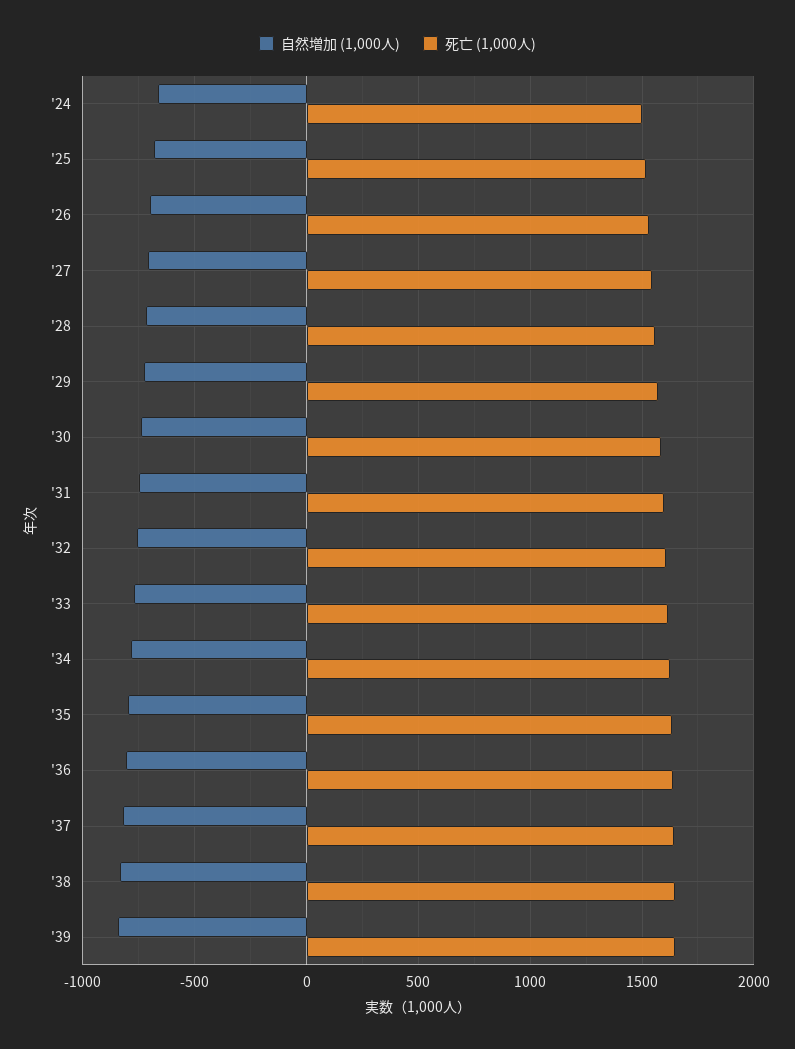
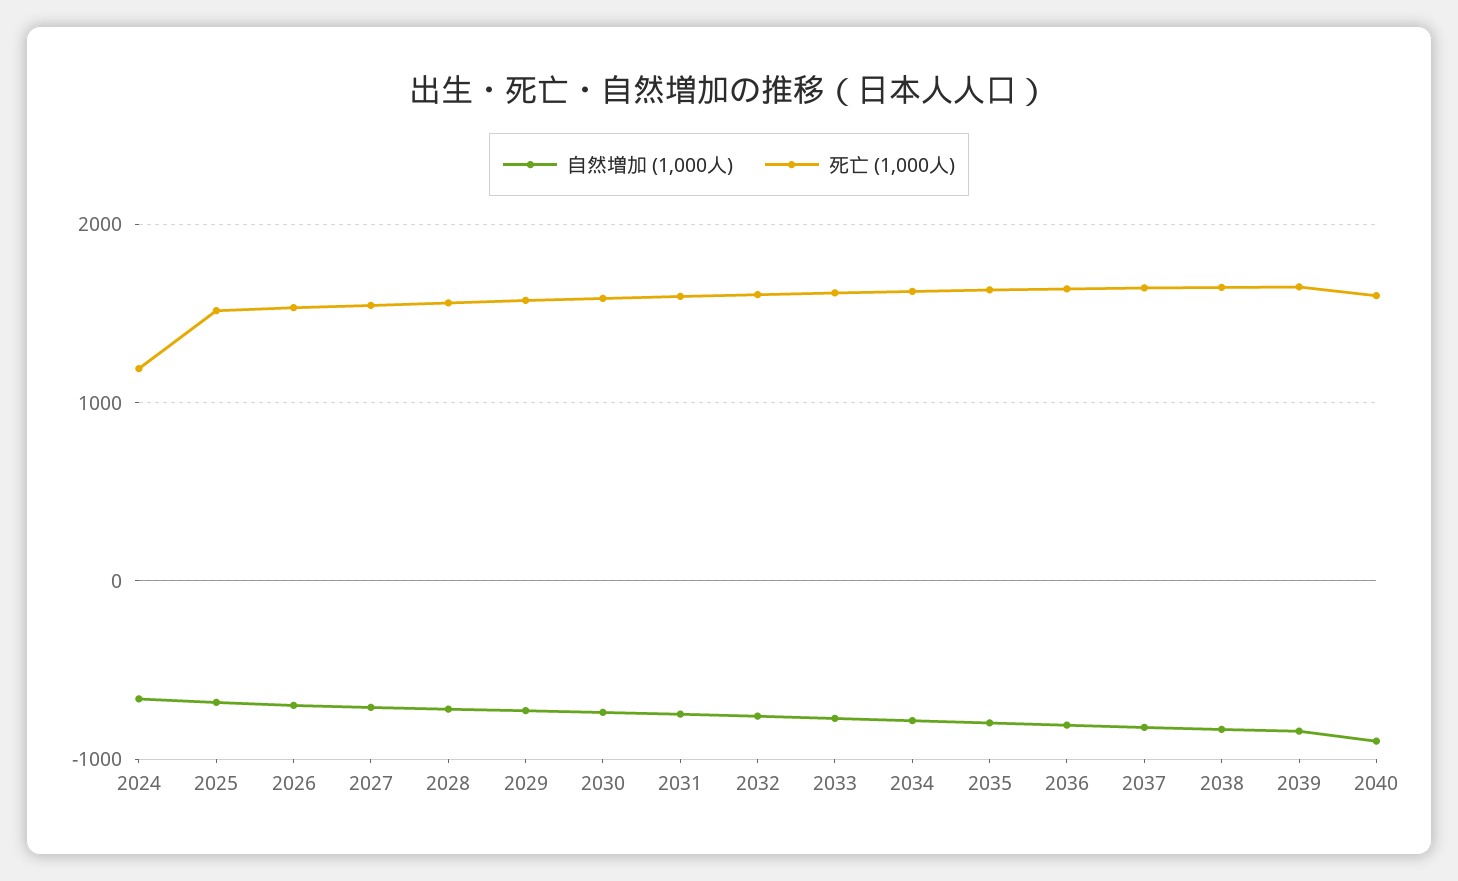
死亡 (1,000人), '24: 1500 -> 1200
自然増加 (1,000人), 2040: none -> -900
死亡 (1,000人), 2040: none -> 1600

